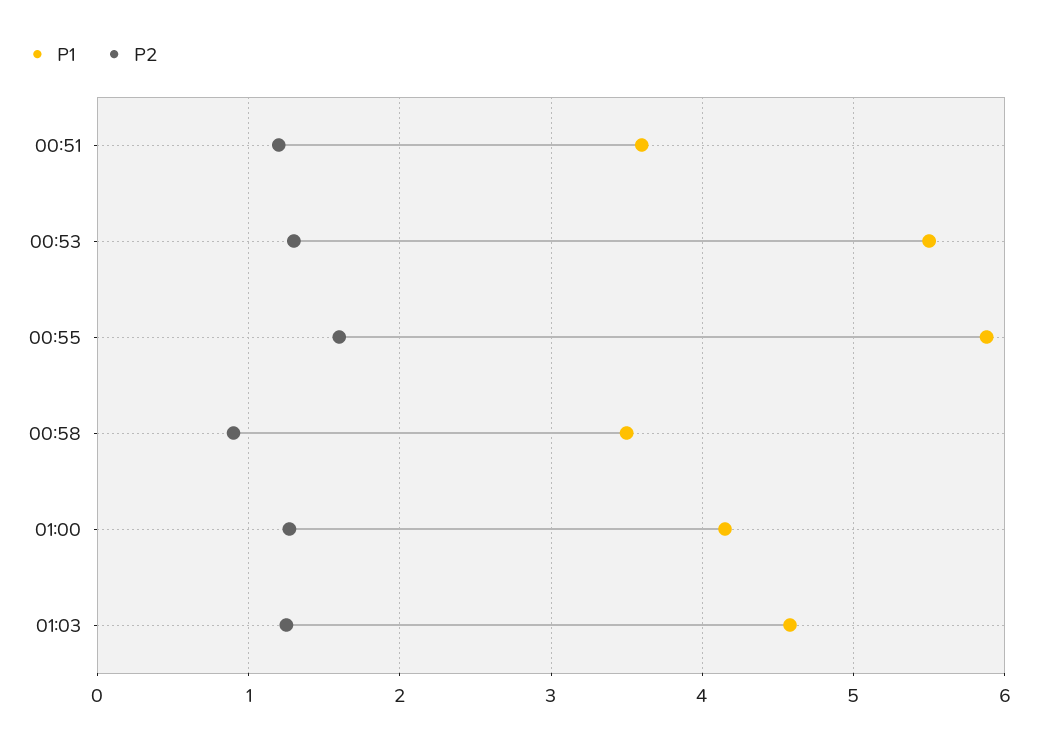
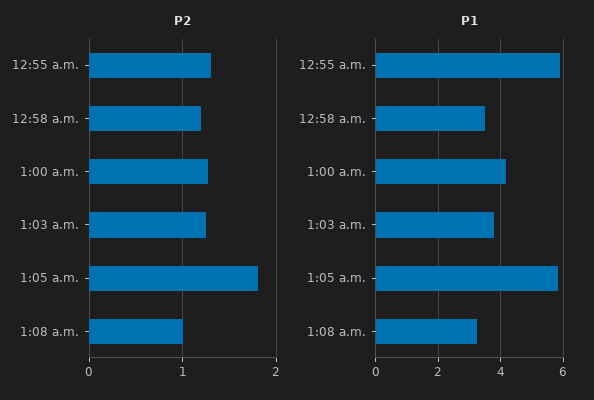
P1, 00:51: 3.6 -> none
P2, 00:51: 1.2 -> none
P1, 00:53: 5.5 -> none
P2, 00:53: 1.3 -> none
P2, 00:55: 1.6 -> 1.3
P2, 00:58: 0.9 -> 1.2
P1, 01:03: 4.6 -> 3.8
P2, 1:05 a.m.: none -> 1.8
P2, 1:08 a.m.: none -> 1
P1, 1:05 a.m.: none -> 5.8
P1, 1:08 a.m.: none -> 3.2

